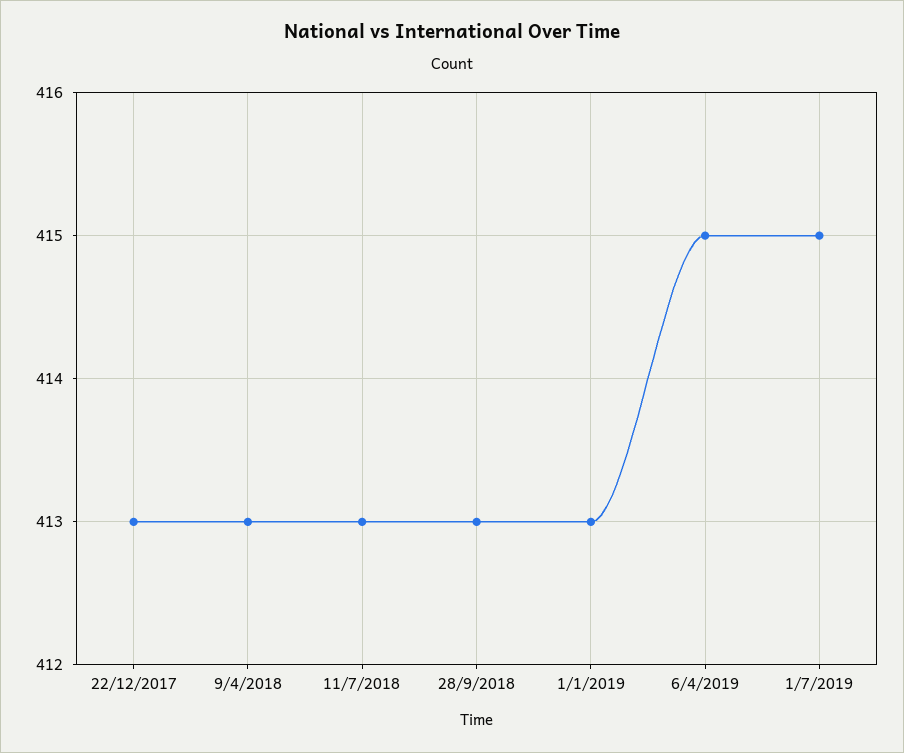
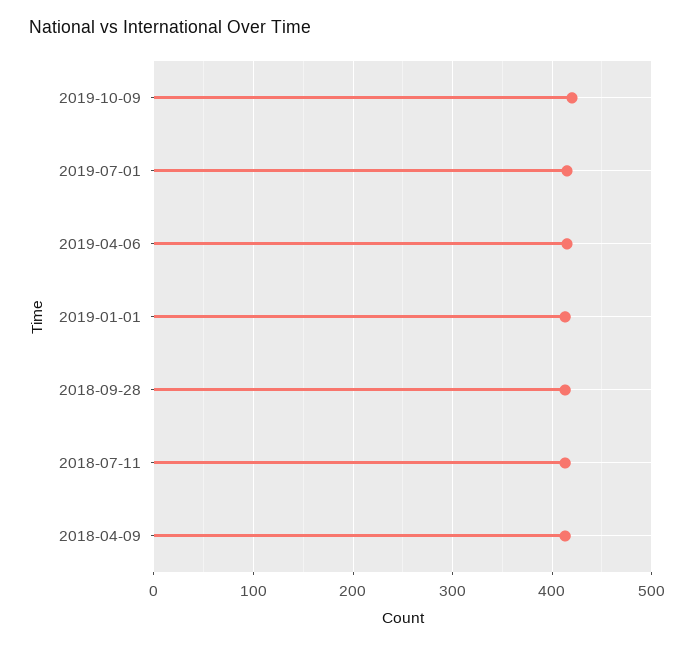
22/12/2017: 413 -> none
2019-10-09: none -> 420

